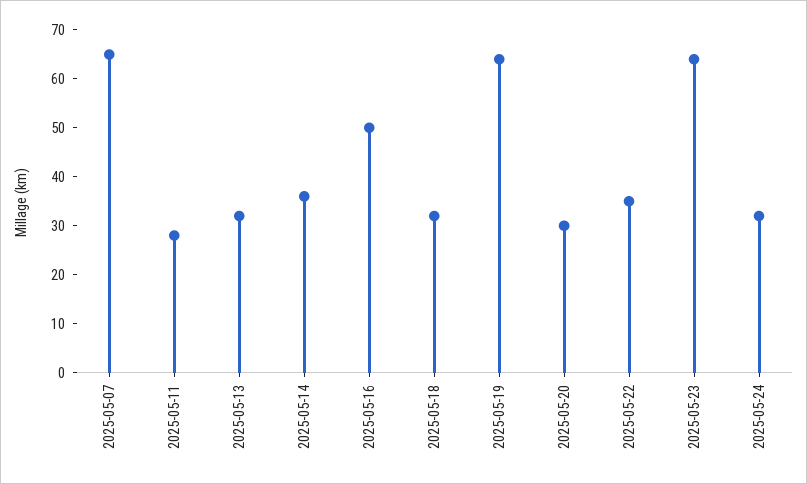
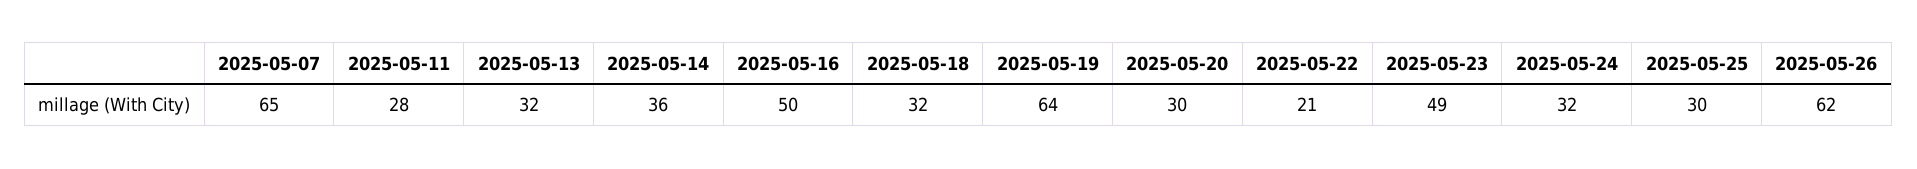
2025-05-22: 35 -> 21
2025-05-23: 65 -> 49
2025-05-25: none -> 30
2025-05-26: none -> 62

